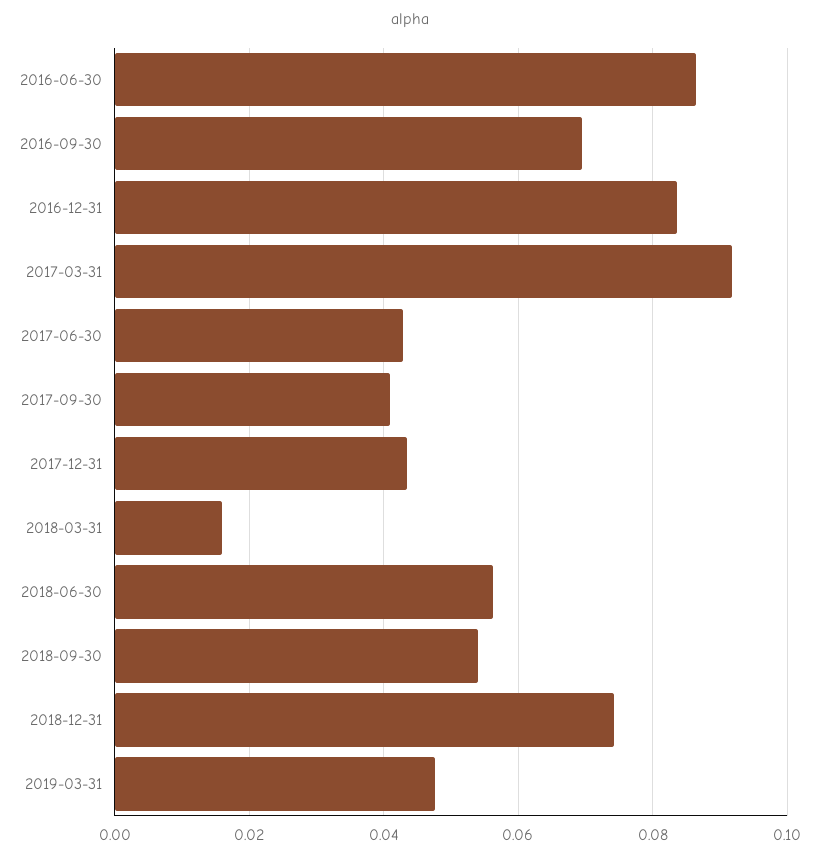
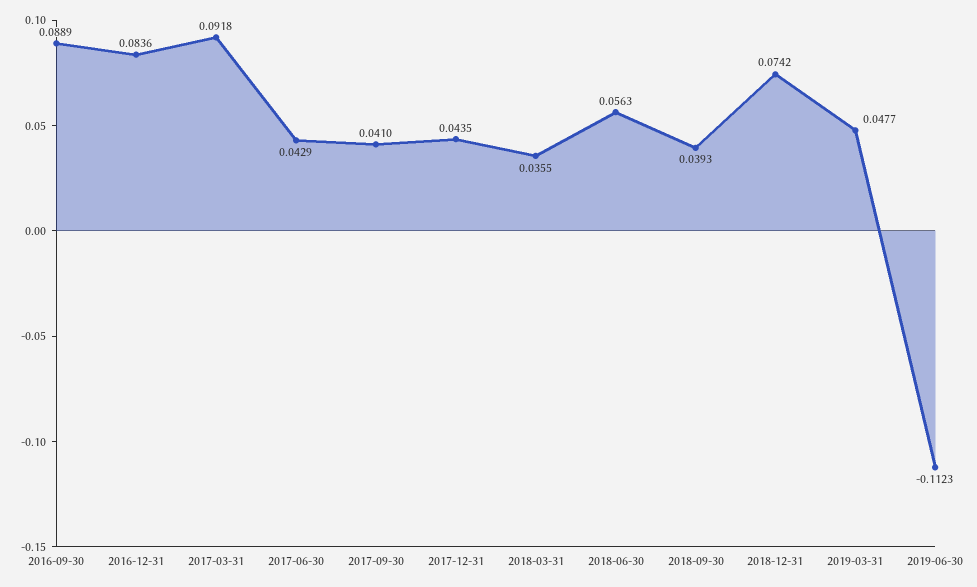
2016-06-30: 0.086 -> none
2016-09-30: 0.07 -> 0.0889
2018-03-31: 0.016 -> 0.0355
2018-09-30: 0.054 -> 0.0393
2019-06-30: none -> -0.1123

